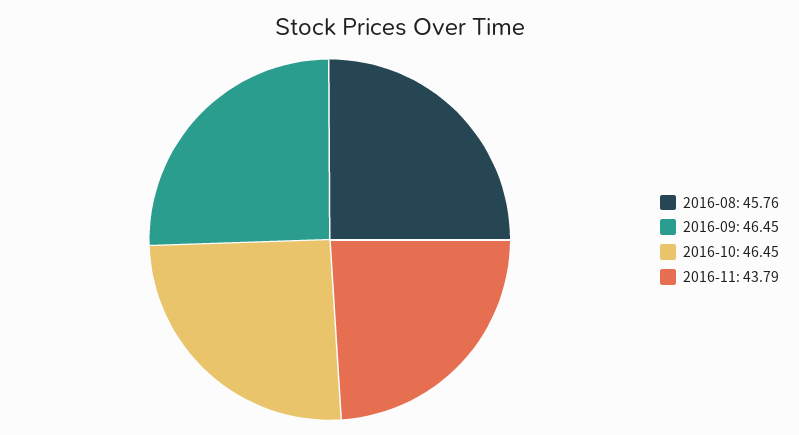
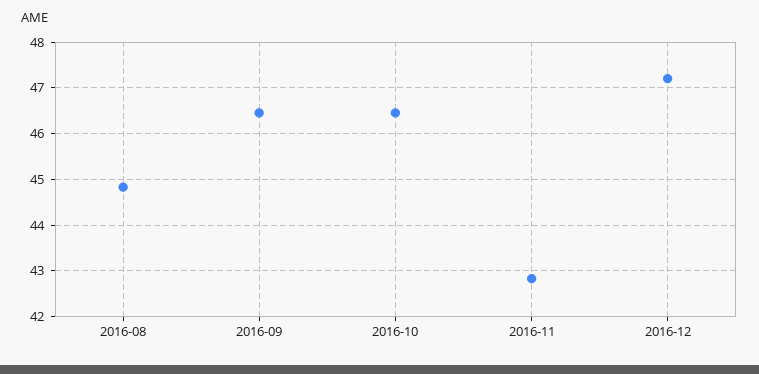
2016-08: 45.76 -> 44.8
2016-11: 43.79 -> 42.8
2016-12: none -> 47.2

